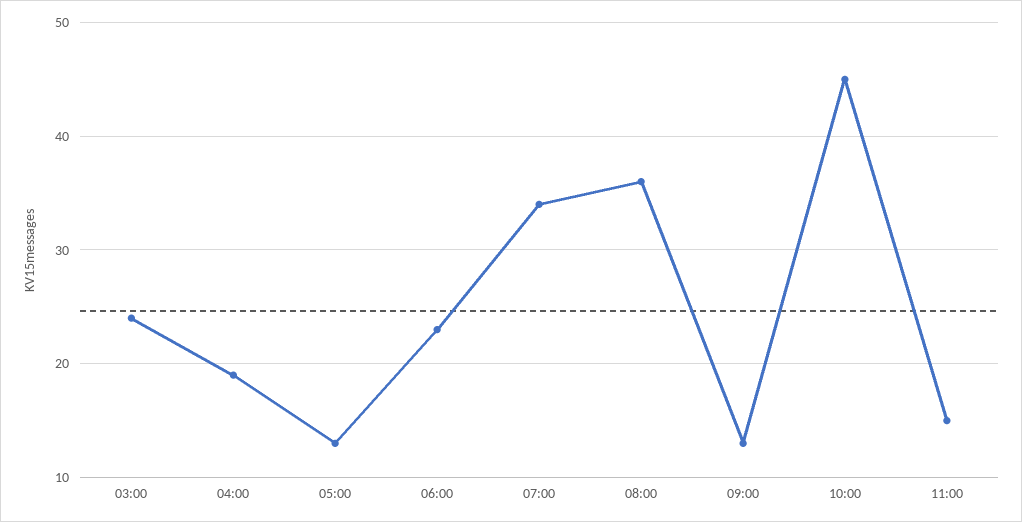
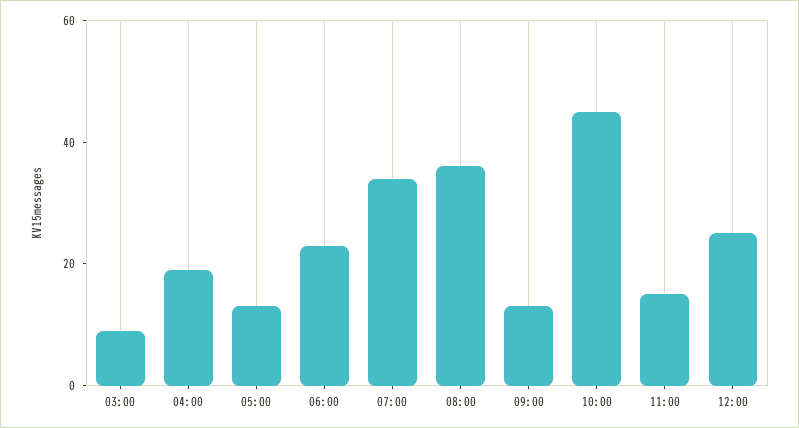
03:00: 24 -> 10
12:00: none -> 25

